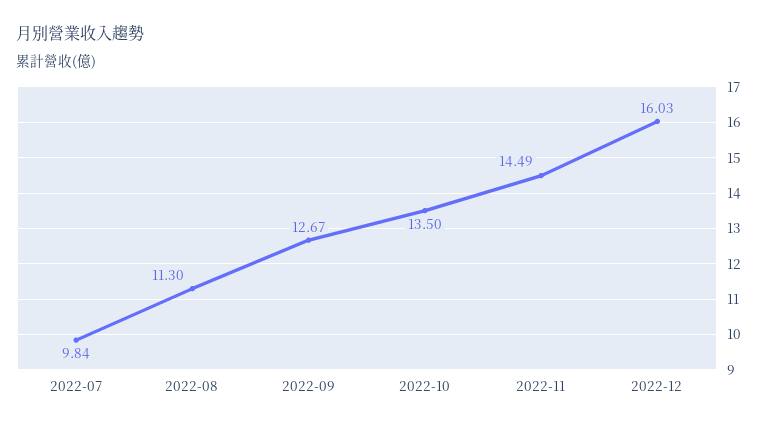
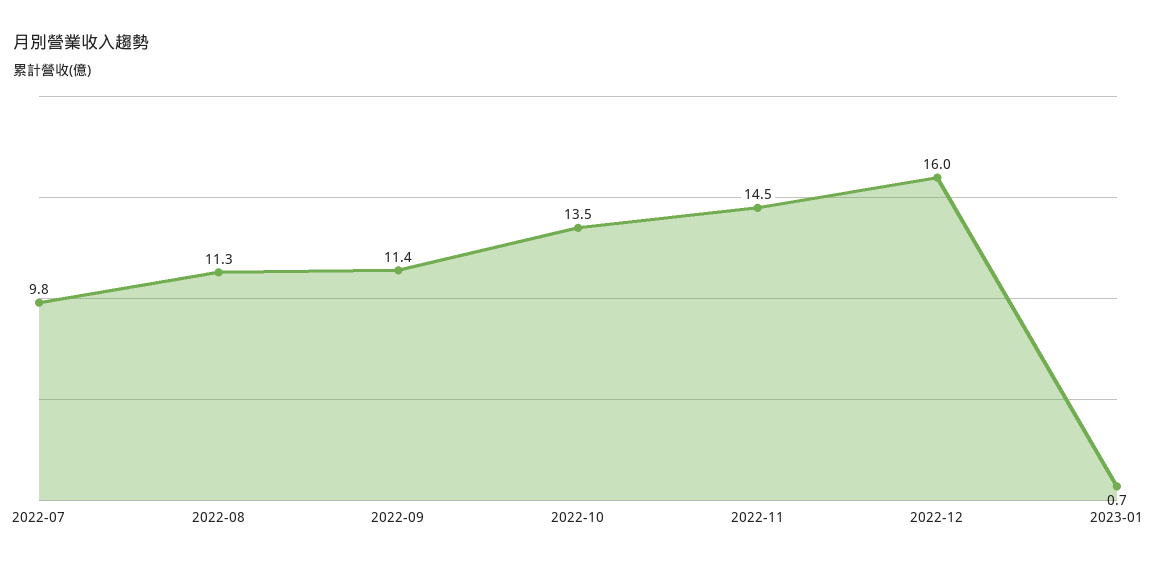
2022-09: 12.67 -> 11.4
2023-01: none -> 0.7

